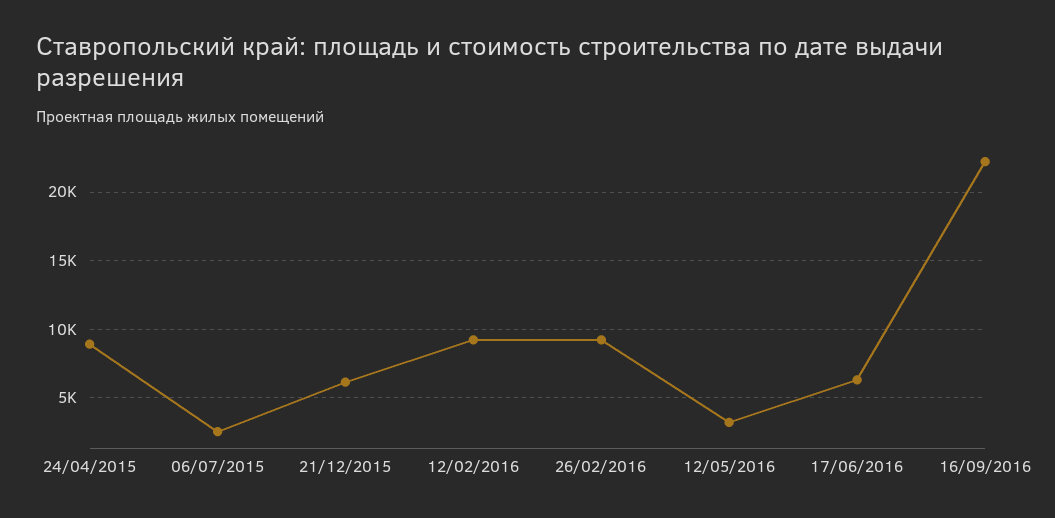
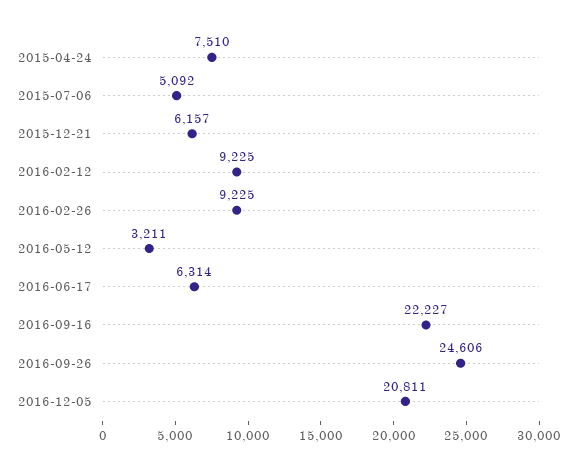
24/04/2015: 9000 -> 7510
06/07/2015: 2500 -> 5092
2016-09-26: none -> 24606
2016-12-05: none -> 20811

